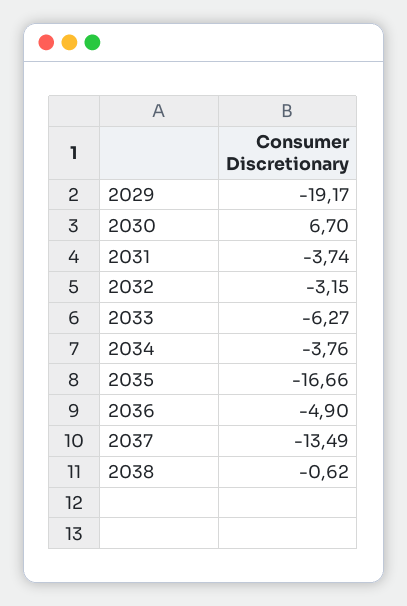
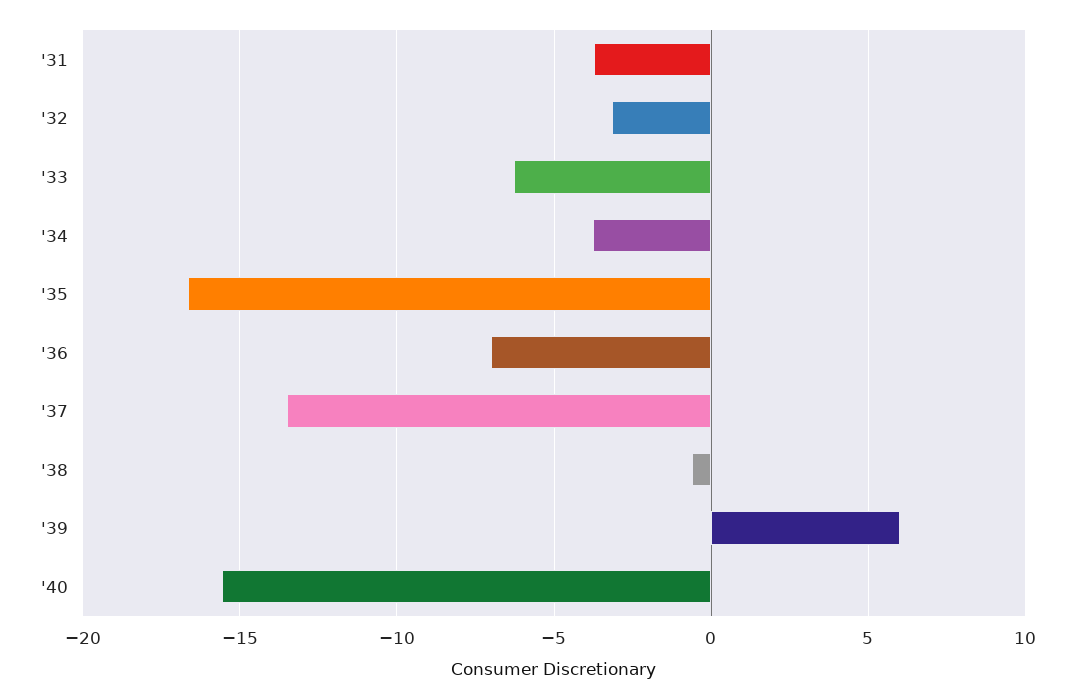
2029: -19.17 -> none
2030: 6.7 -> none
2036: -4.9 -> -7
'39: none -> 6
'40: none -> -15.5

